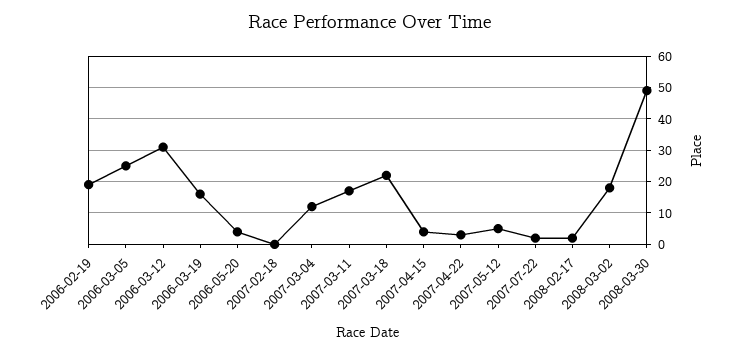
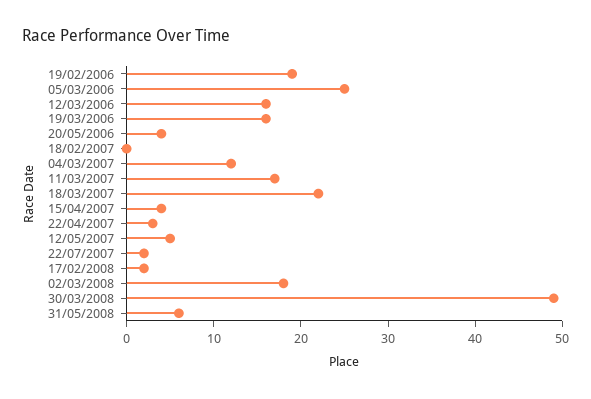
2006-03-12: 30 -> 16
31/05/2008: none -> 6

